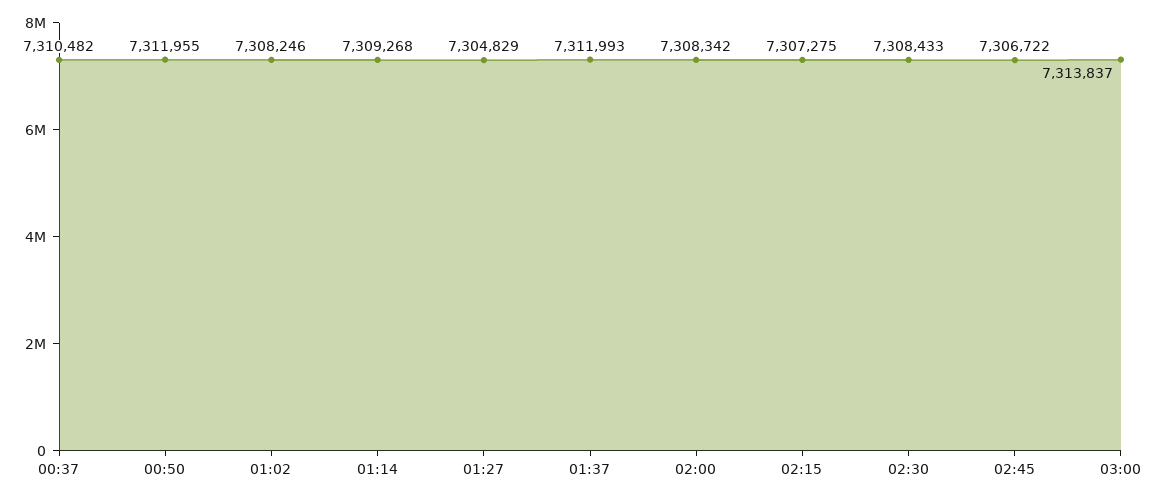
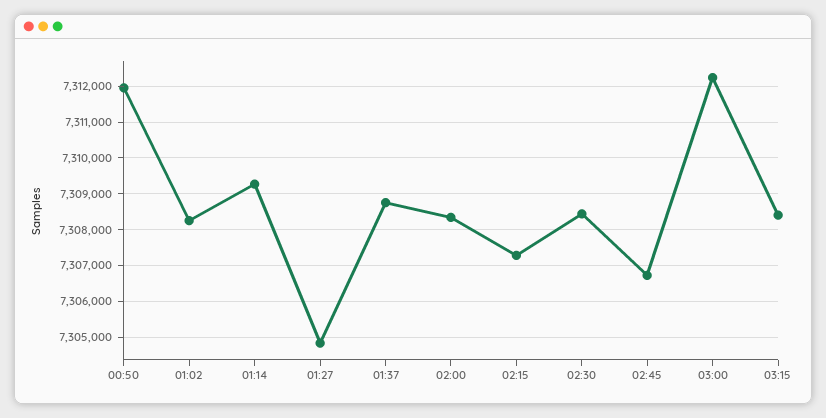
00:37: 7310482 -> none
01:37: 7311993 -> 7308800
03:00: 7313837 -> 7312200
03:15: none -> 7308400

